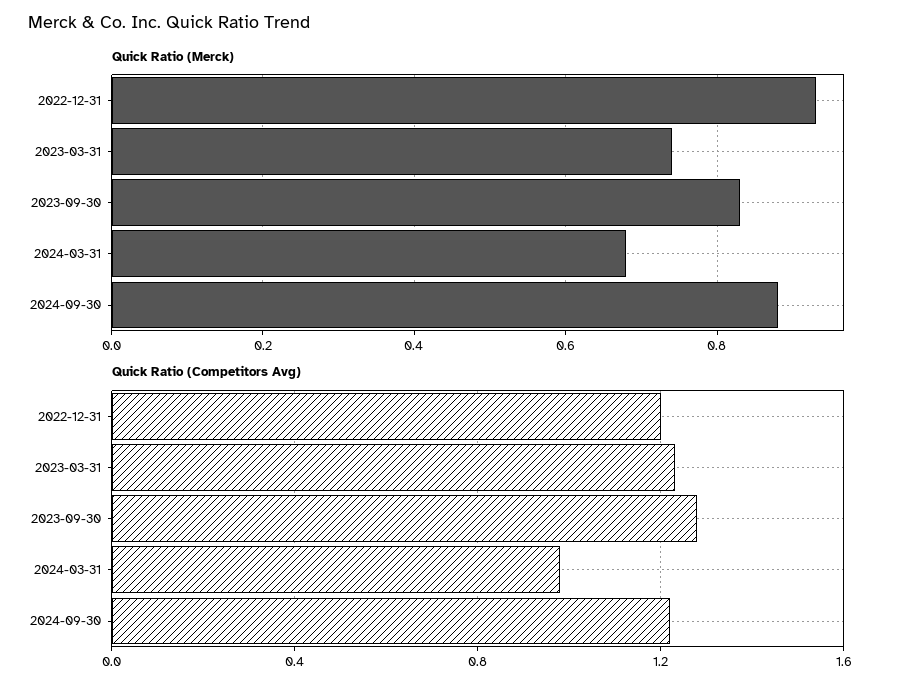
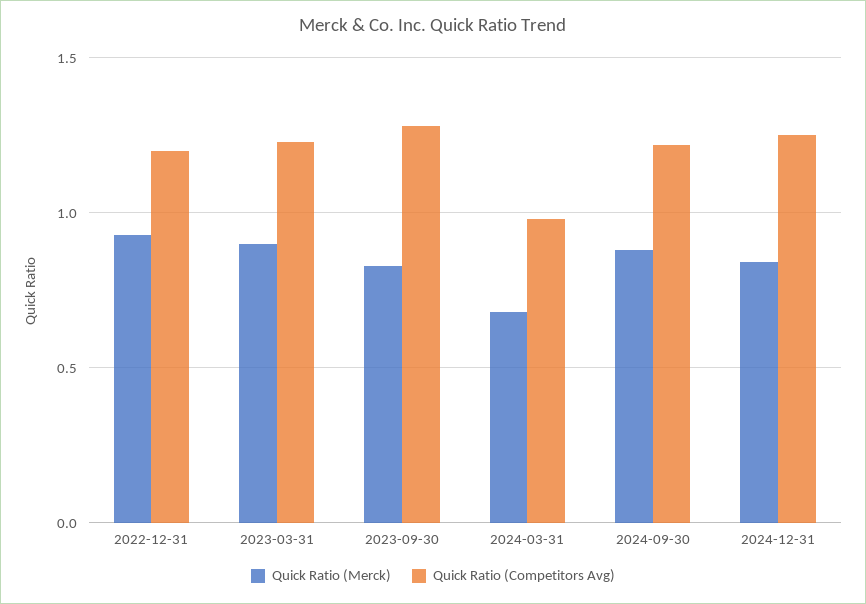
Quick Ratio (Merck), 2023-03-31: 0.75 -> 0.9
Quick Ratio (Merck), 2024-12-31: none -> 0.85
Quick Ratio (Competitors Avg), 2024-12-31: none -> 1.25

